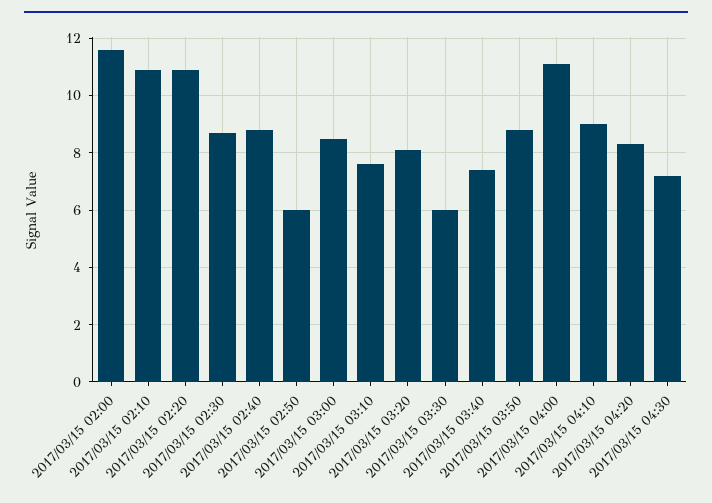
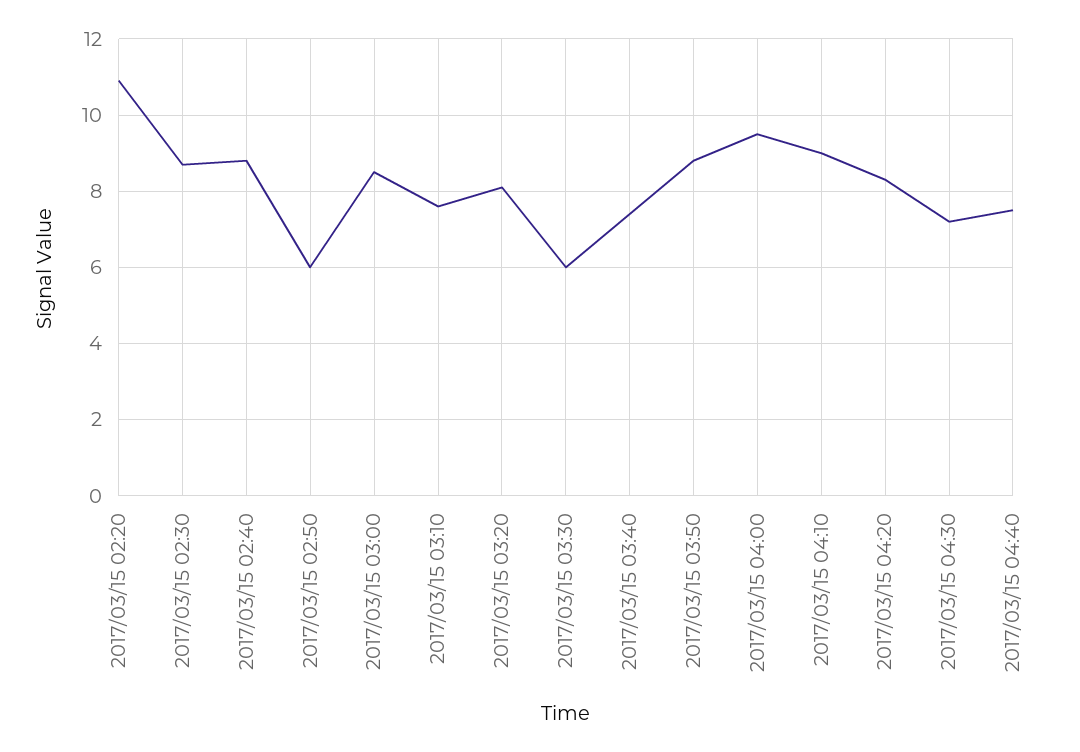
2017/03/15 02:00: 11.5 -> none
2017/03/15 02:10: 11 -> none
2017/03/15 04:00: 11 -> 9.5
2017/03/15 04:40: none -> 7.5

